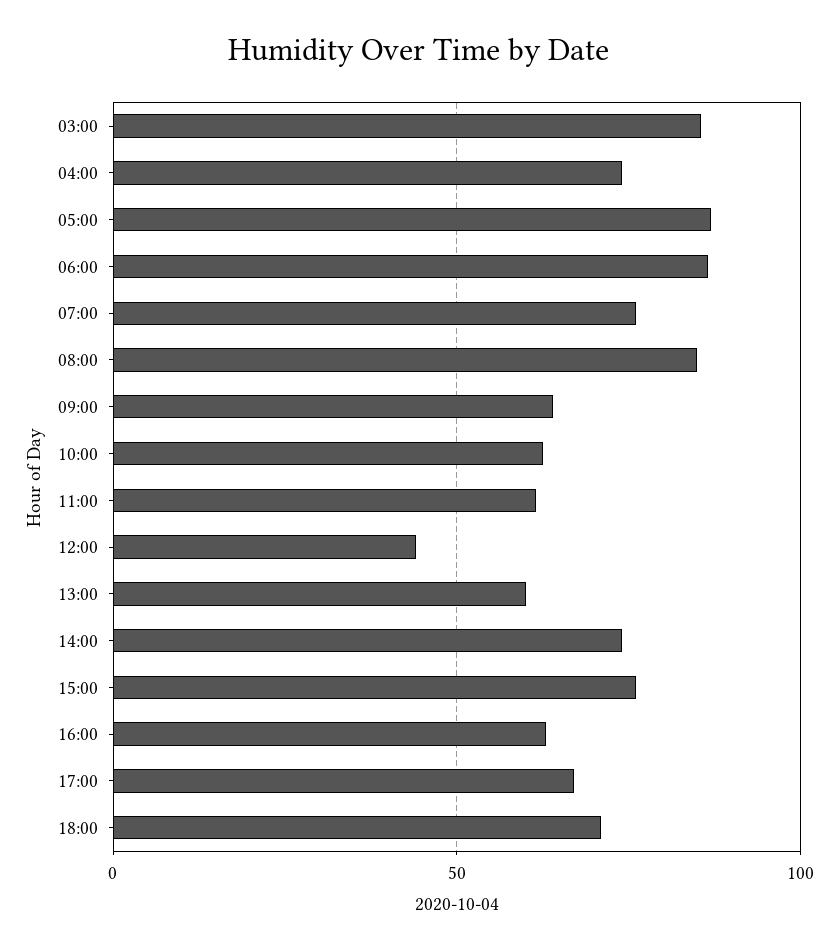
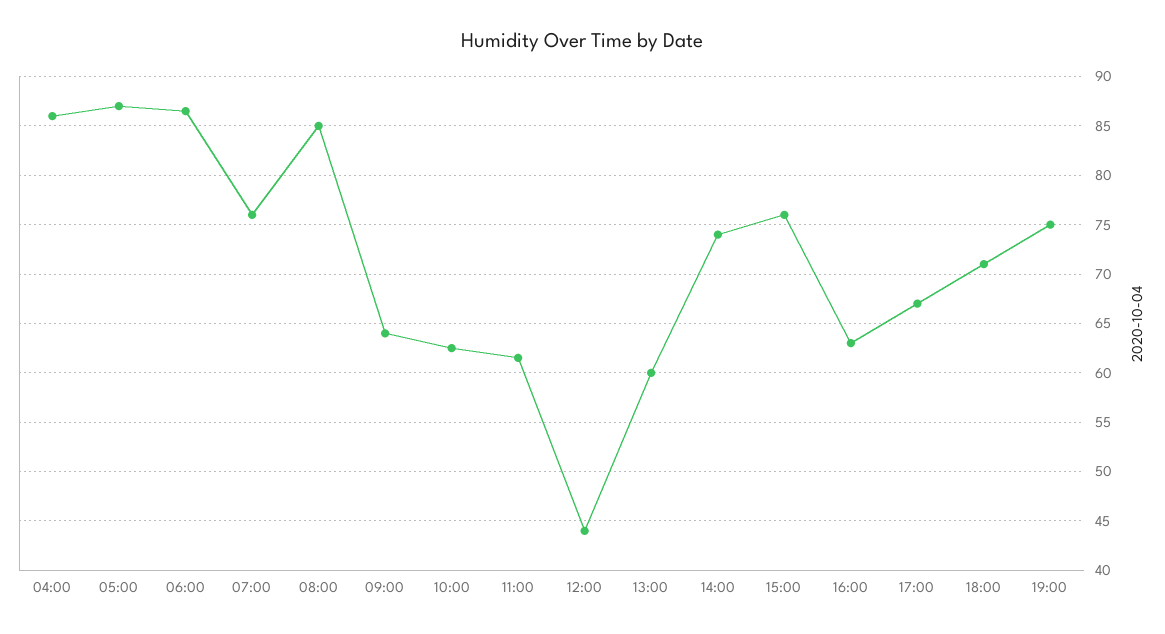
03:00: 85 -> none
04:00: 75 -> 86
19:00: none -> 75

